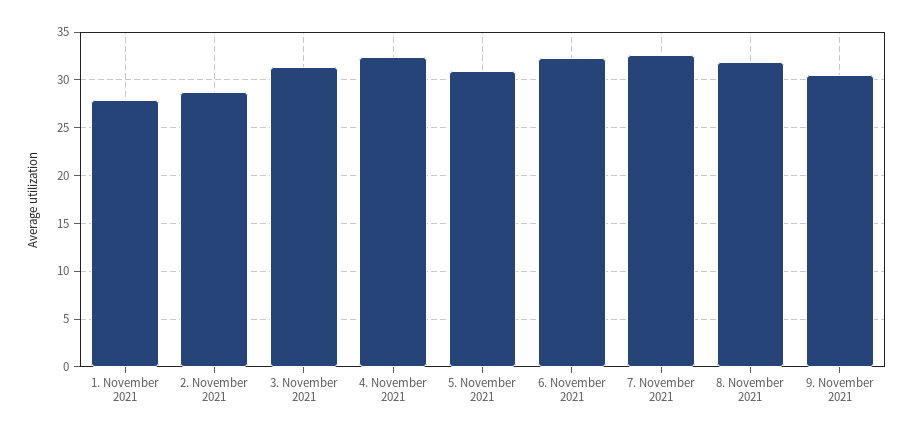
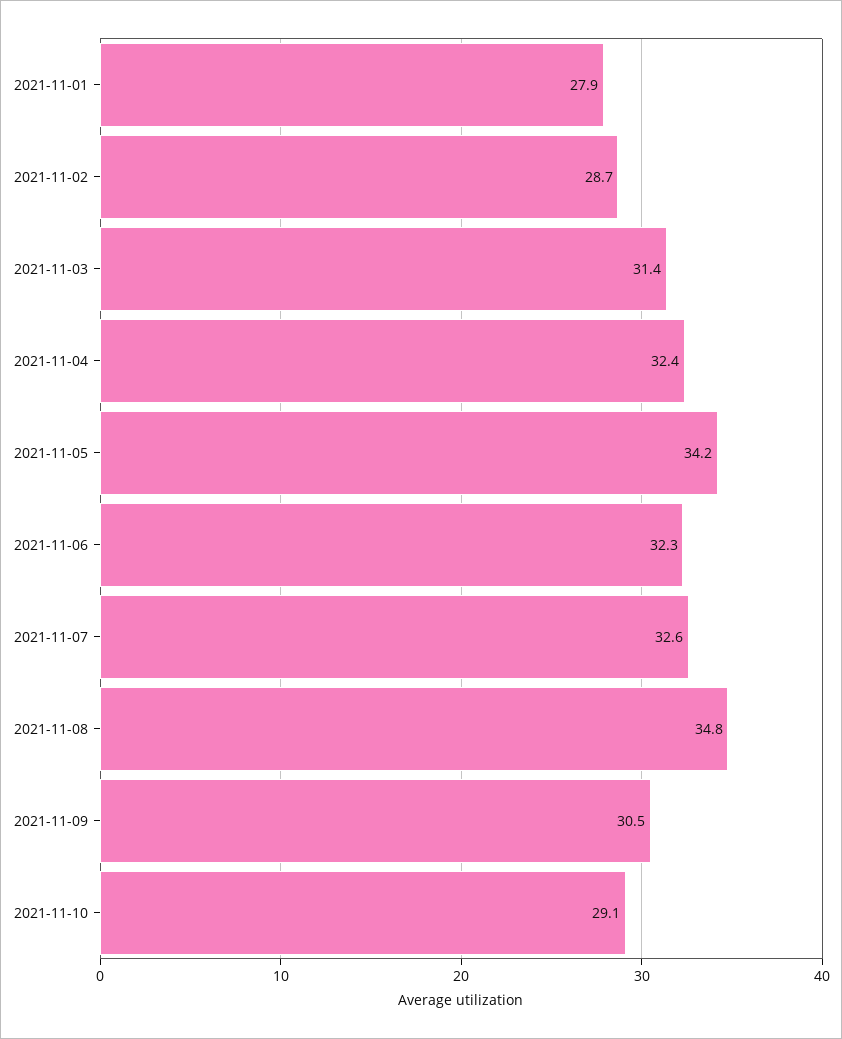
5. November 2021: 31 -> 34.2
8. November 2021: 32 -> 34.8
2021-11-10: none -> 29.1

